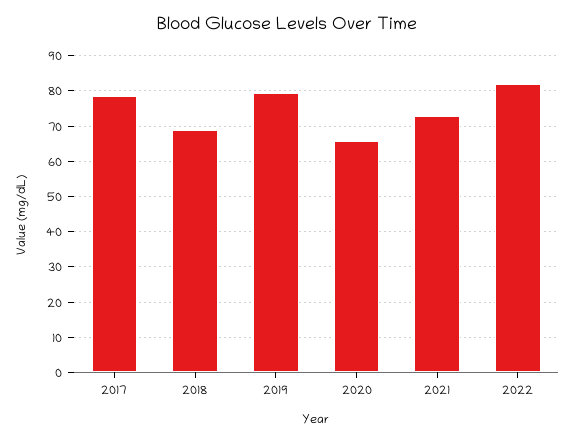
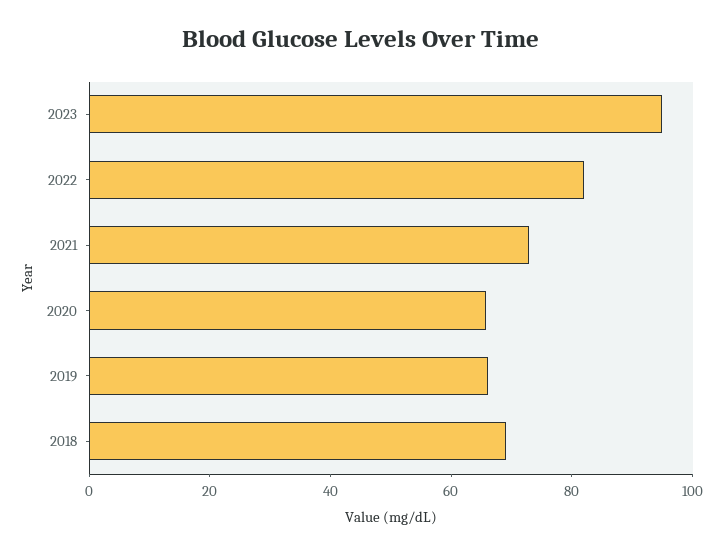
2017: 78 -> none
2019: 80 -> 65
2023: none -> 95

